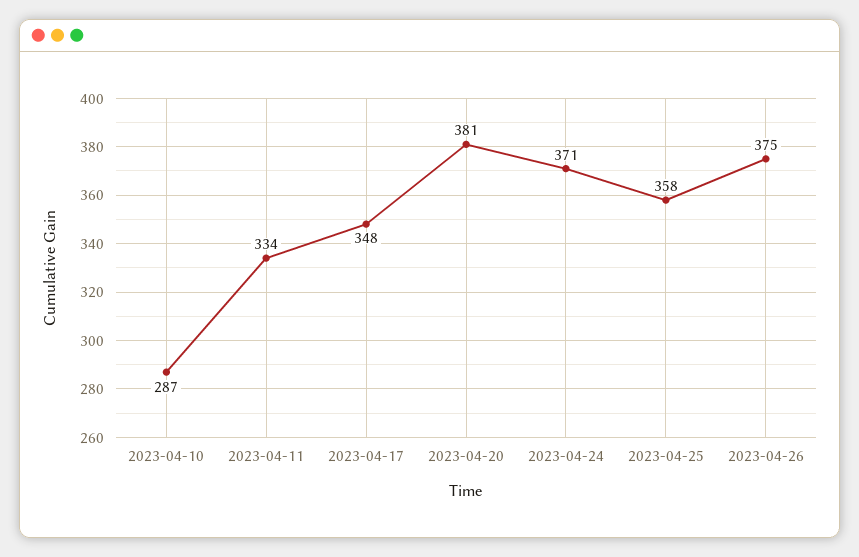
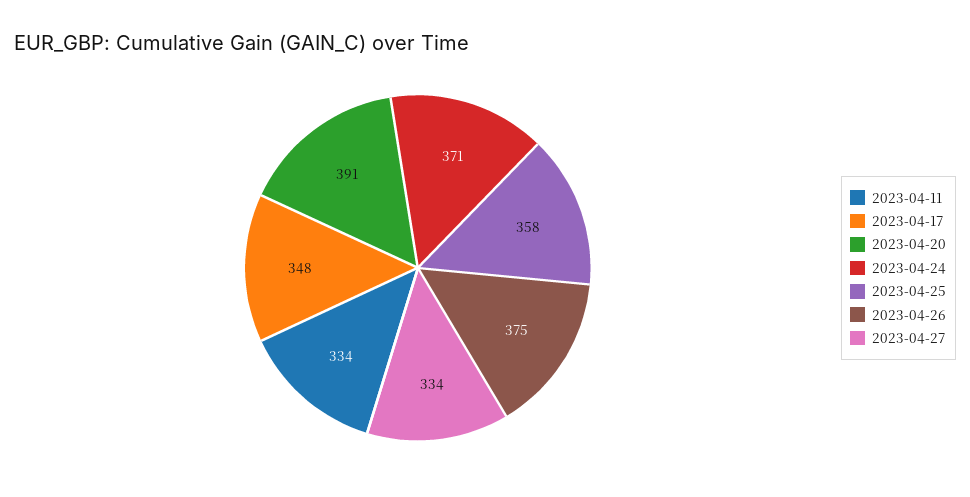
2023-04-10: 287 -> none
2023-04-20: 381 -> 391
2023-04-27: none -> 334

